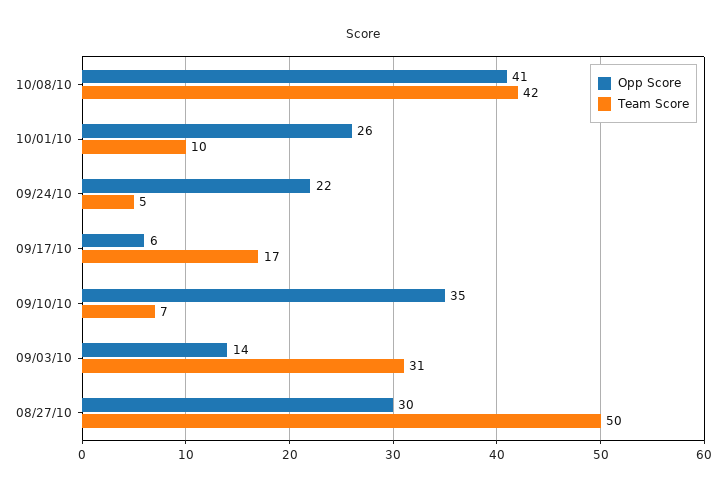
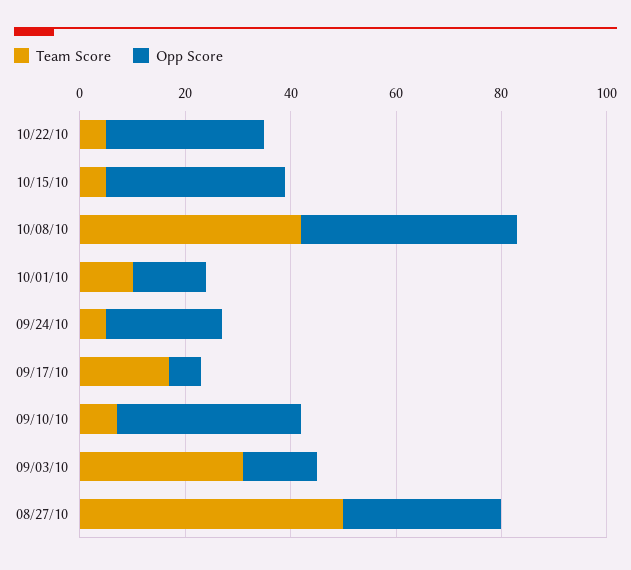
Opp Score, 10/01/10: 26 -> 15
Team Score, 10/22/10: none -> 5
Opp Score, 10/22/10: none -> 30
Team Score, 10/15/10: none -> 5
Opp Score, 10/15/10: none -> 35

